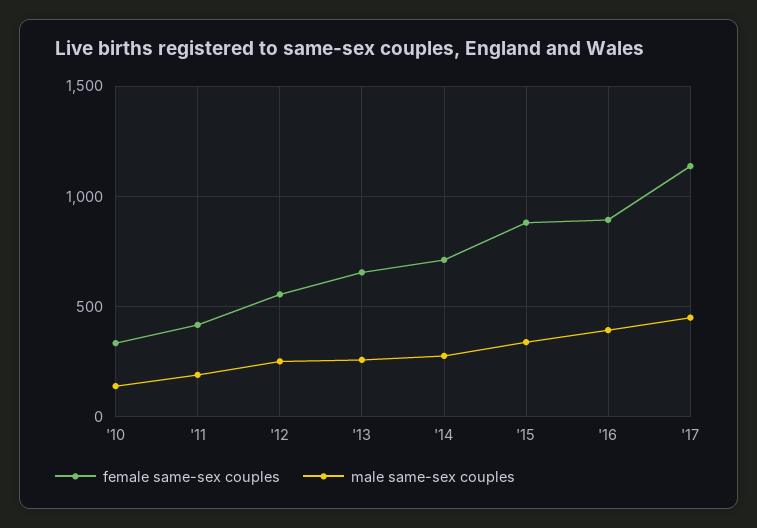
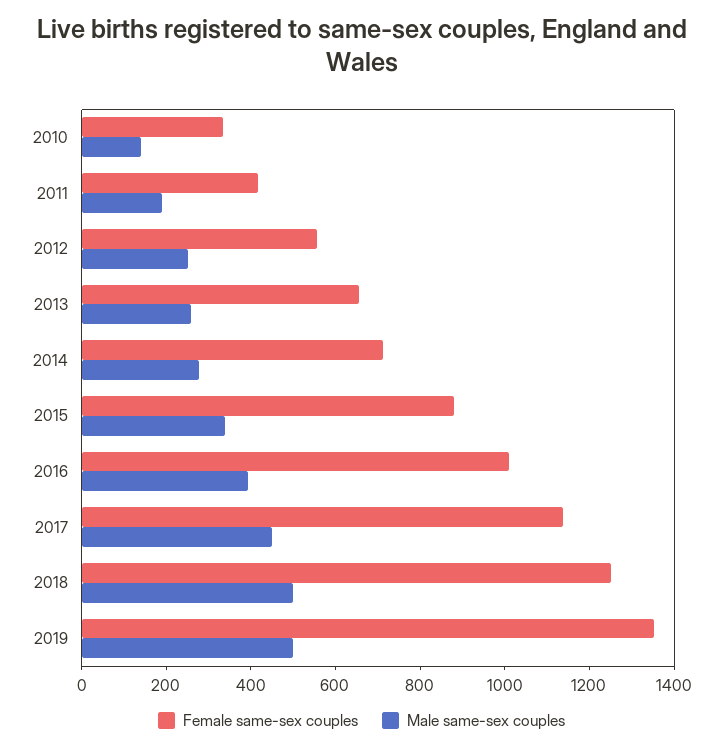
female same-sex couples, '16: 900 -> 1000
female same-sex couples, 2018: none -> 1250
male same-sex couples, 2018: none -> 500
female same-sex couples, 2019: none -> 1350
male same-sex couples, 2019: none -> 500

